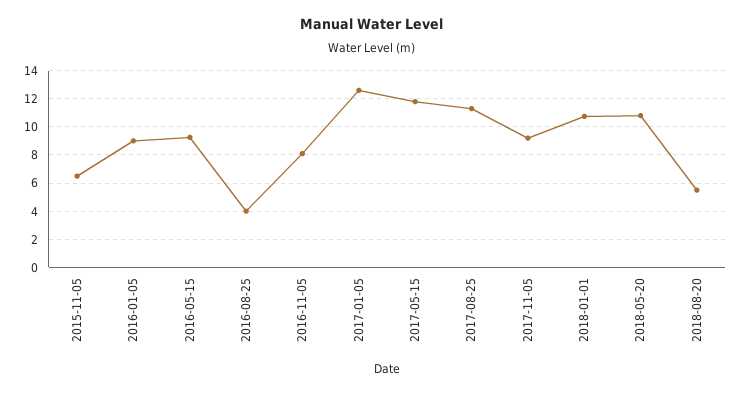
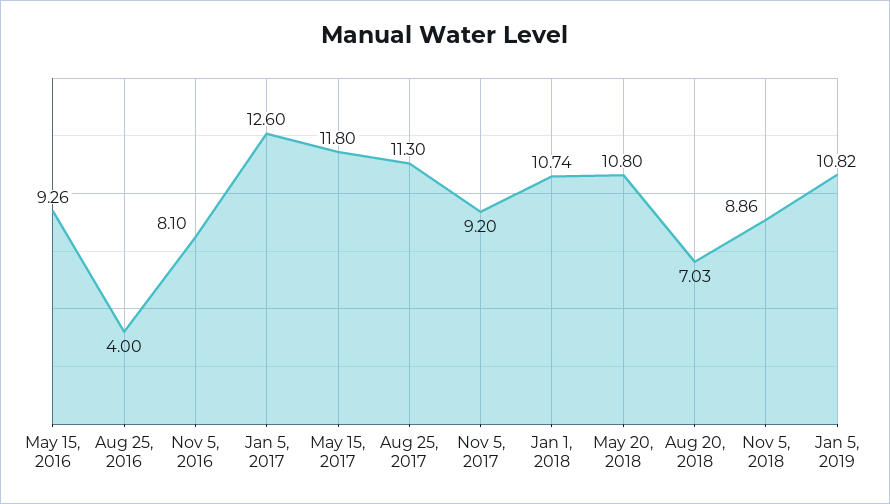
2015-11-05: 6.5 -> none
2016-01-05: 9 -> none
2018-08-20: 5.5 -> 7.03
Nov 5, 2018: none -> 8.86
Jan 5, 2019: none -> 10.82

